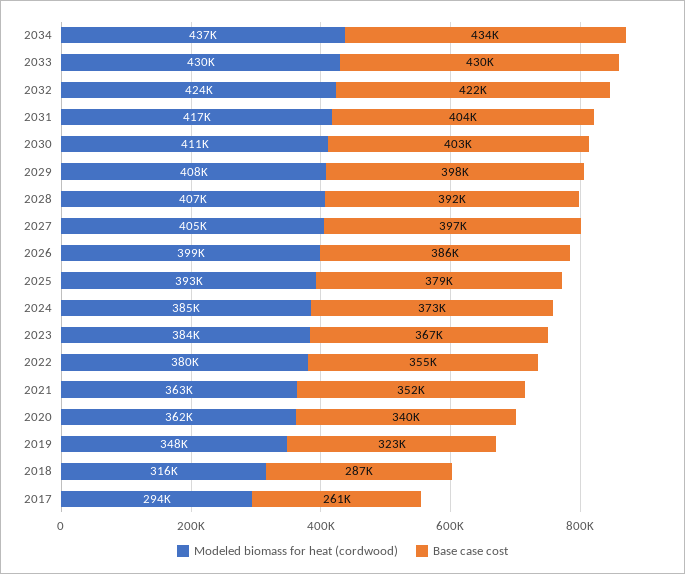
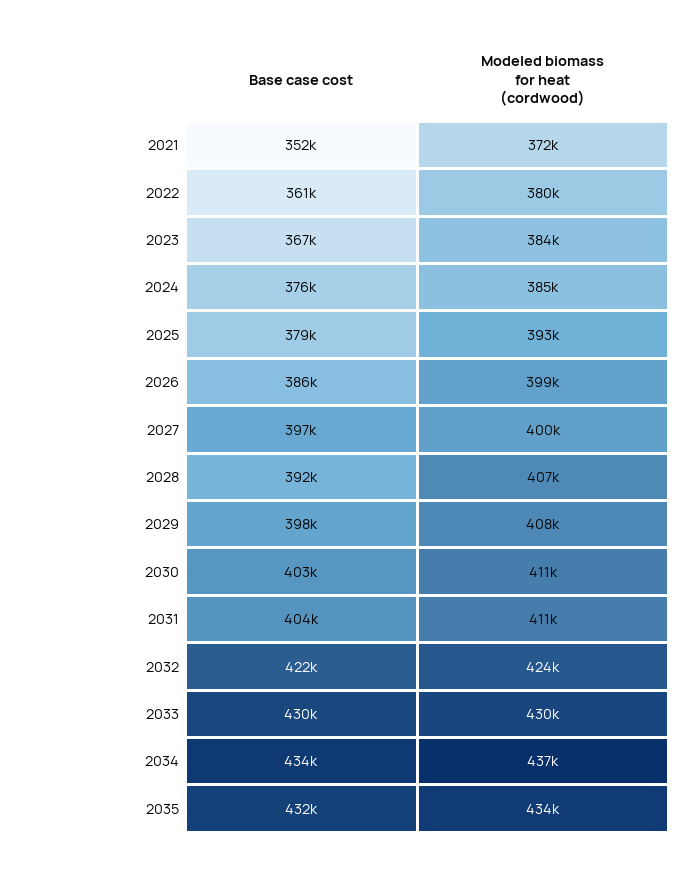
Modeled biomass for heat (cordwood), 2031: 417000 -> 411000
Modeled biomass for heat (cordwood), 2027: 405000 -> 400000
Base case cost, 2024: 373000 -> 376000
Base case cost, 2022: 355000 -> 361000
Modeled biomass for heat (cordwood), 2021: 363000 -> 372000
Modeled biomass for heat (cordwood), 2020: 362000 -> none
Base case cost, 2020: 340000 -> none
Modeled biomass for heat (cordwood), 2019: 348000 -> none
Base case cost, 2019: 323000 -> none
Modeled biomass for heat (cordwood), 2018: 316000 -> none
Base case cost, 2018: 287000 -> none
Modeled biomass for heat (cordwood), 2017: 294000 -> none
Base case cost, 2017: 261000 -> none
Base case cost, 2035: none -> 432000
Modeled biomass for heat (cordwood), 2035: none -> 434000

